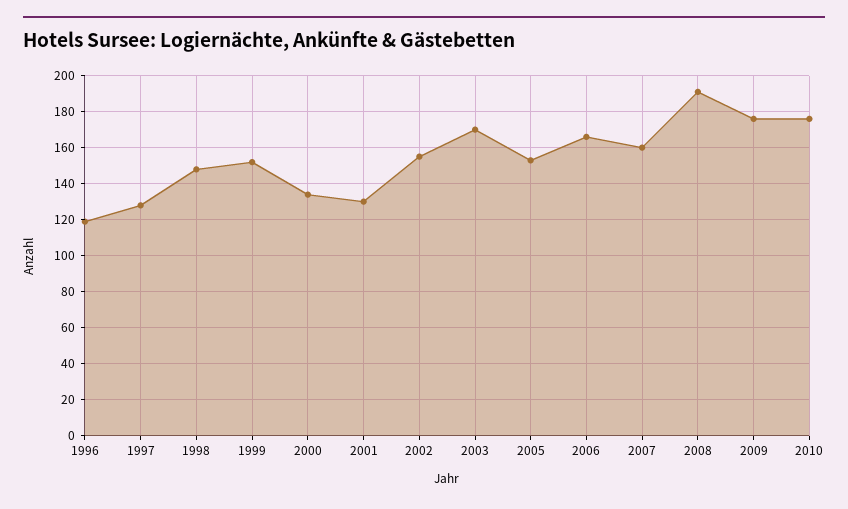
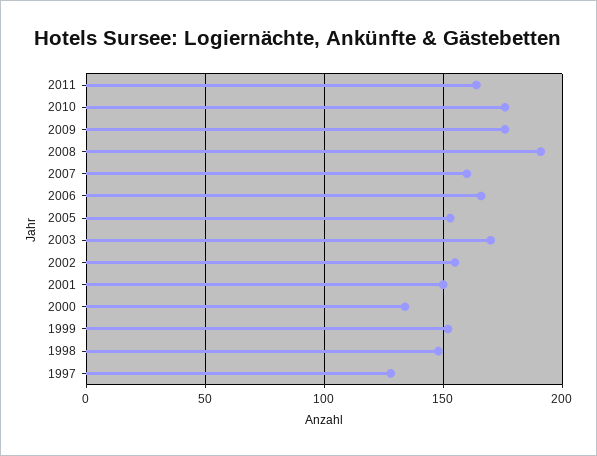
1996: 120 -> none
2001: 130 -> 150
2011: none -> 165

